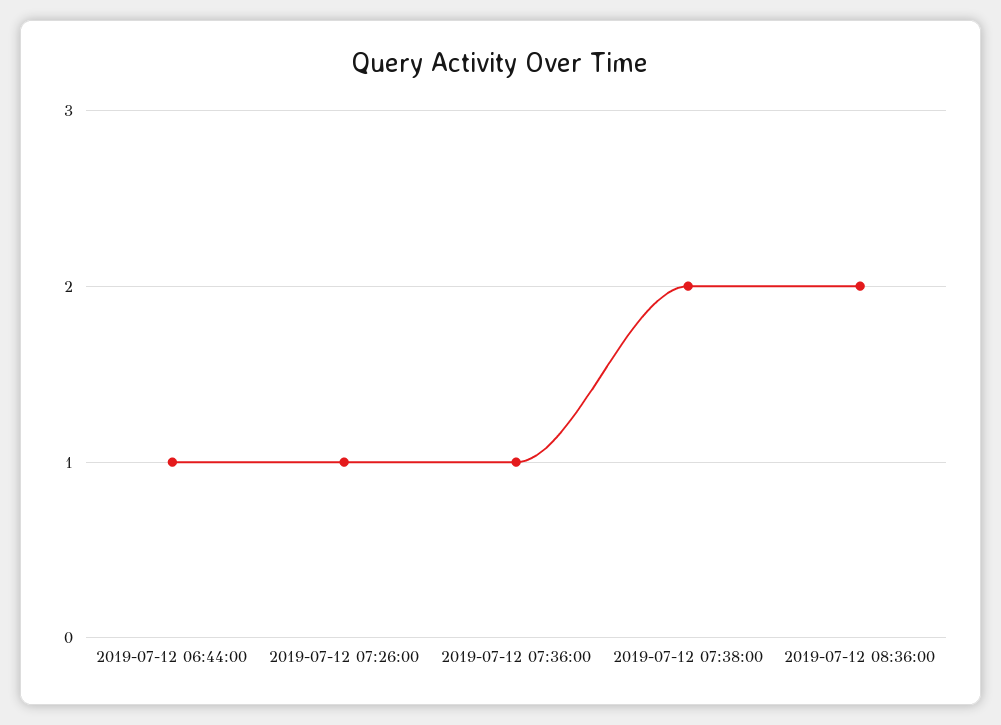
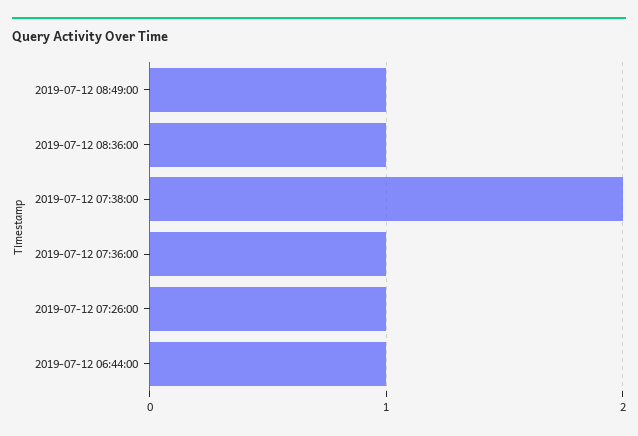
2019-07-12 08:36:00: 2 -> 1
2019-07-12 08:49:00: none -> 1

